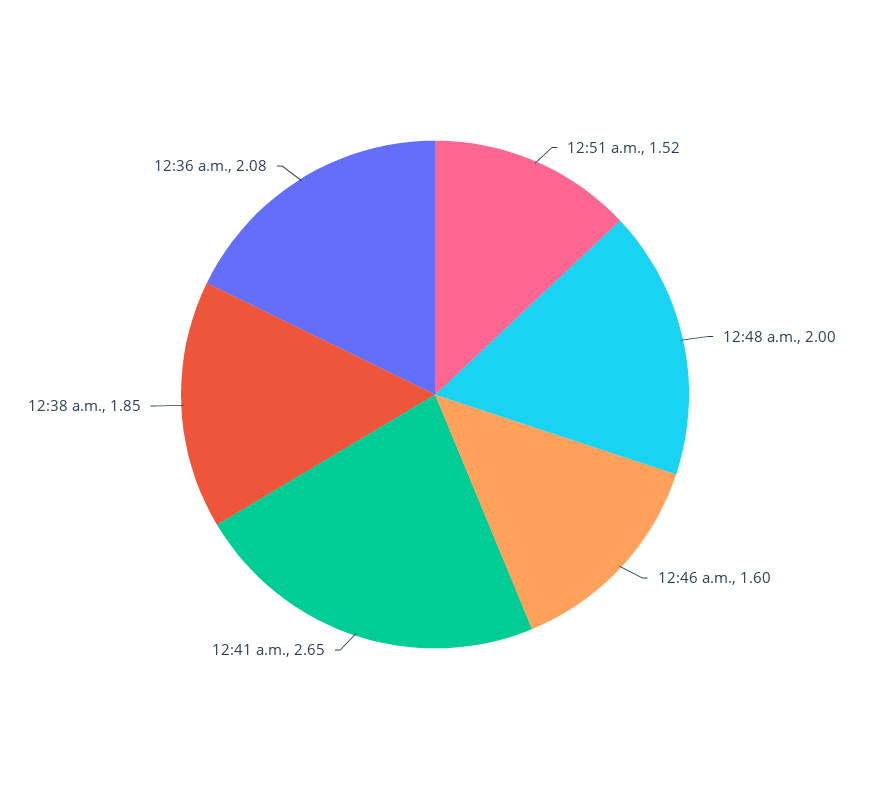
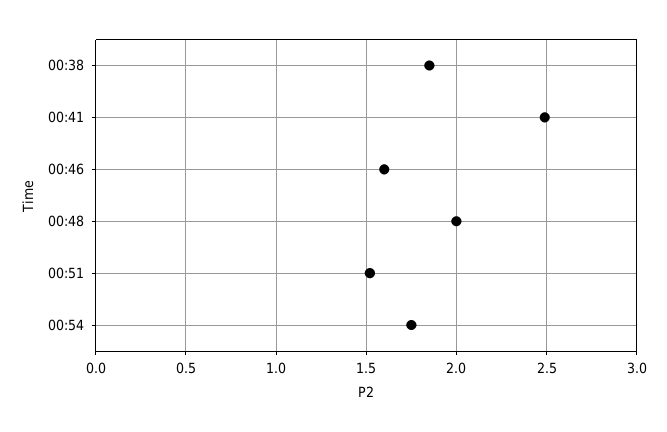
12:41 a.m.: 2.65 -> 2.5
12:36 a.m.: 2.08 -> none
00:54: none -> 1.75

